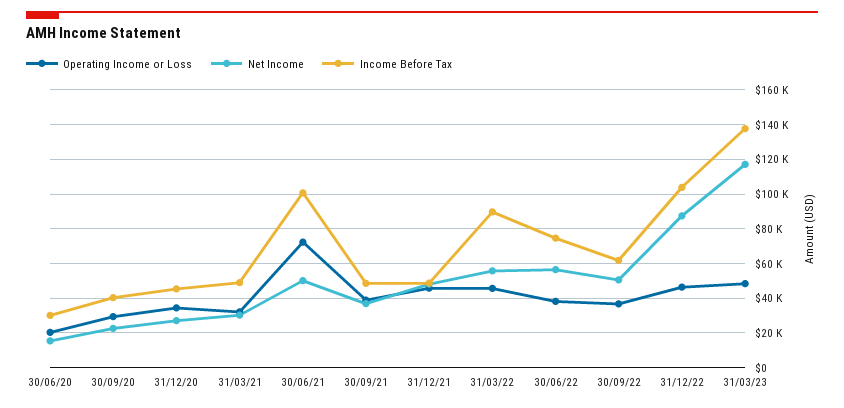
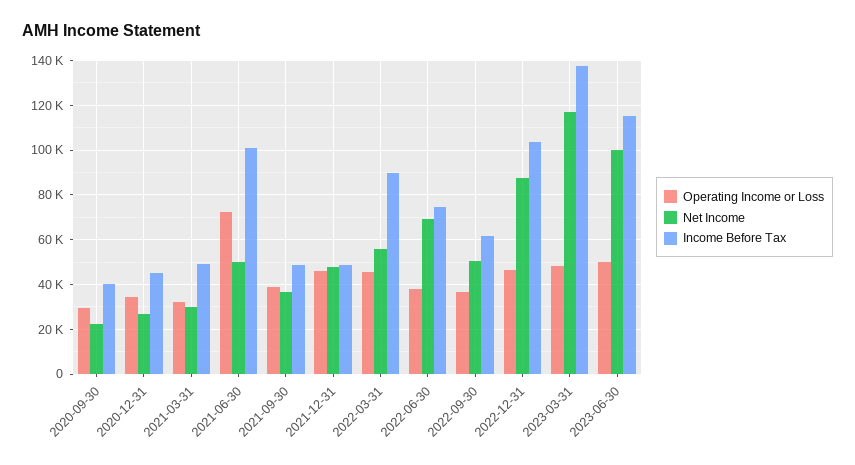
Operating Income or Loss, 30/06/20: 20000 -> none
Net Income, 30/06/20: 15000 -> none
Income Before Tax, 30/06/20: 30000 -> none
Net Income, 30/06/22: 55000 -> 70000
Operating Income or Loss, 2023-06-30: none -> 50000
Net Income, 2023-06-30: none -> 100000
Income Before Tax, 2023-06-30: none -> 115000

